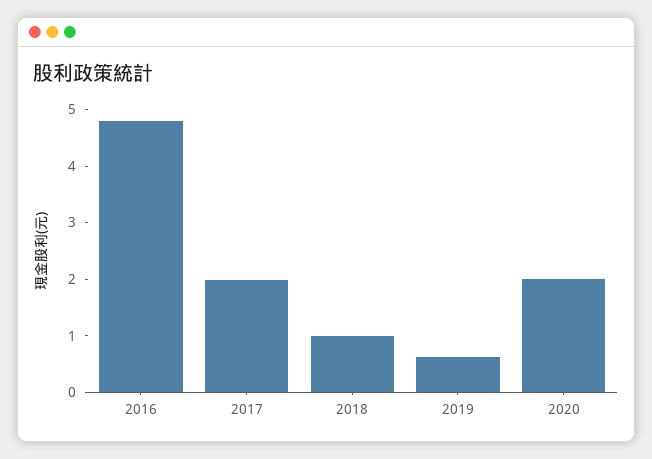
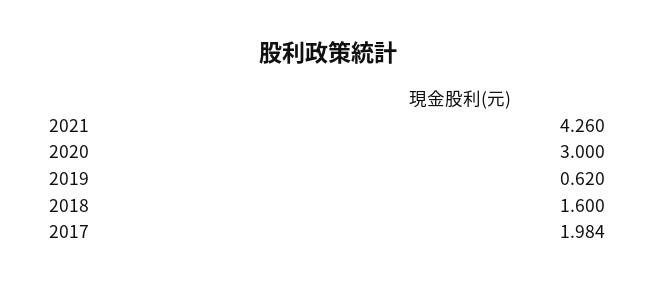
2016: 4.8 -> none
2018: 1 -> 1.6
2020: 2 -> 3
2021: none -> 4.26

